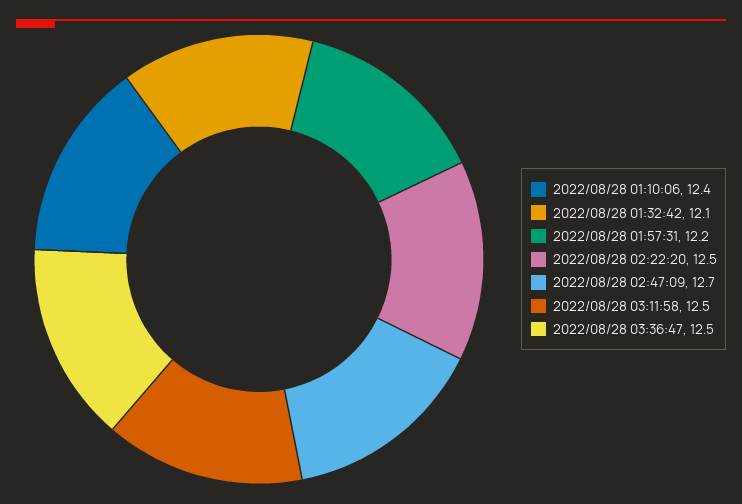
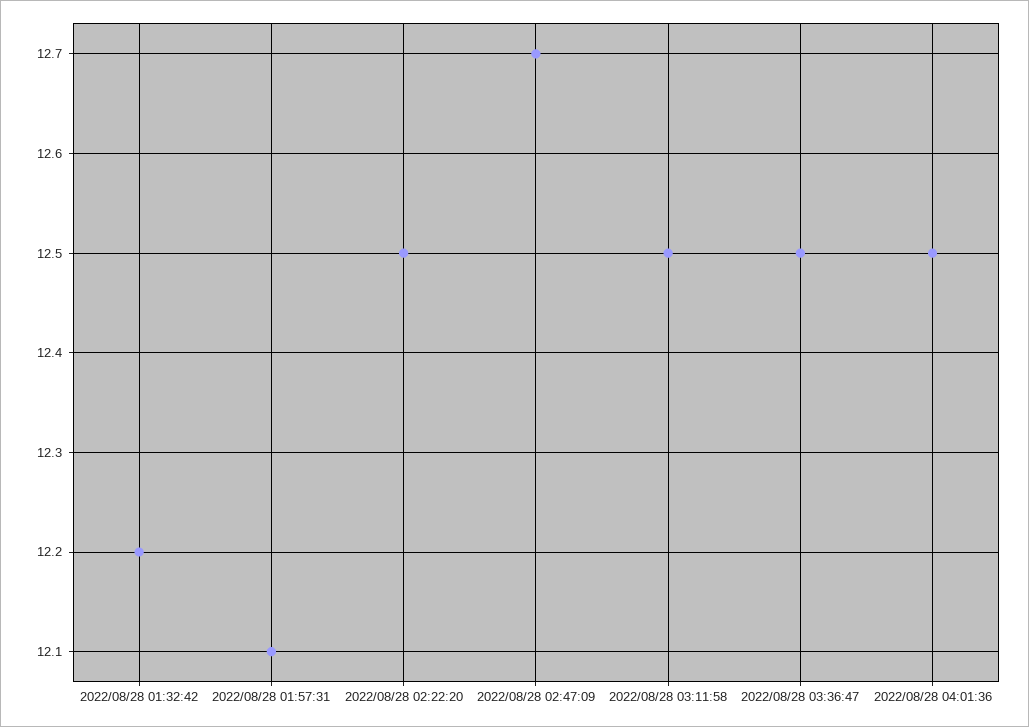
2022/08/28 01:10:06: 12.4 -> none
2022/08/28 01:32:42: 12.1 -> 12.2
2022/08/28 01:57:31: 12.2 -> 12.1
2022/08/28 04:01:36: none -> 12.5

